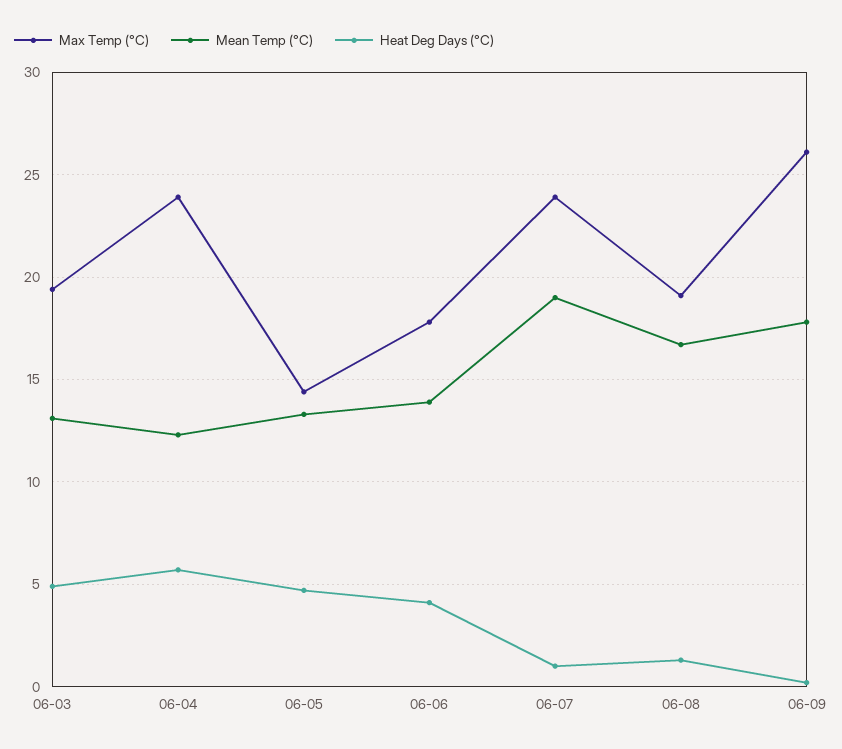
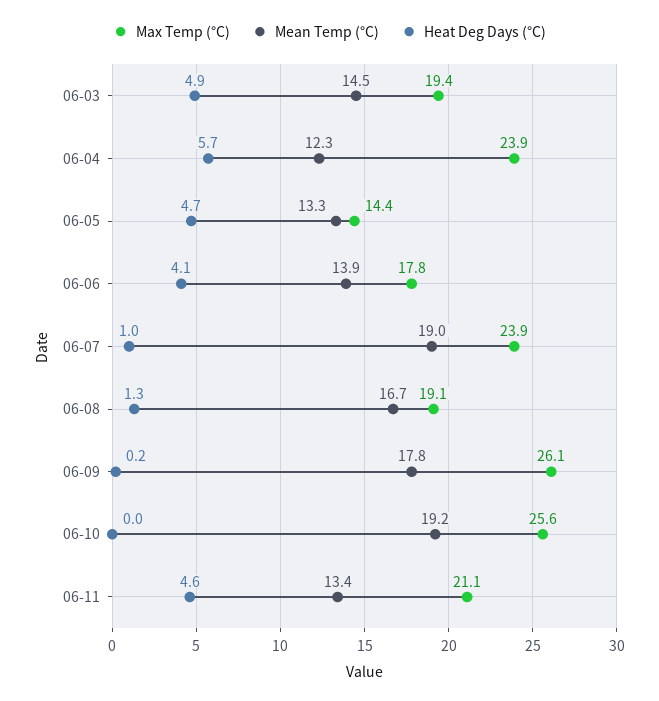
Mean Temp (°C), 06-03: 13 -> 14.5
Max Temp (°C), 06-10: none -> 25.6
Mean Temp (°C), 06-10: none -> 19.2
Heat Deg Days (°C), 06-10: none -> 0
Max Temp (°C), 06-11: none -> 21.1
Mean Temp (°C), 06-11: none -> 13.4
Heat Deg Days (°C), 06-11: none -> 4.6

